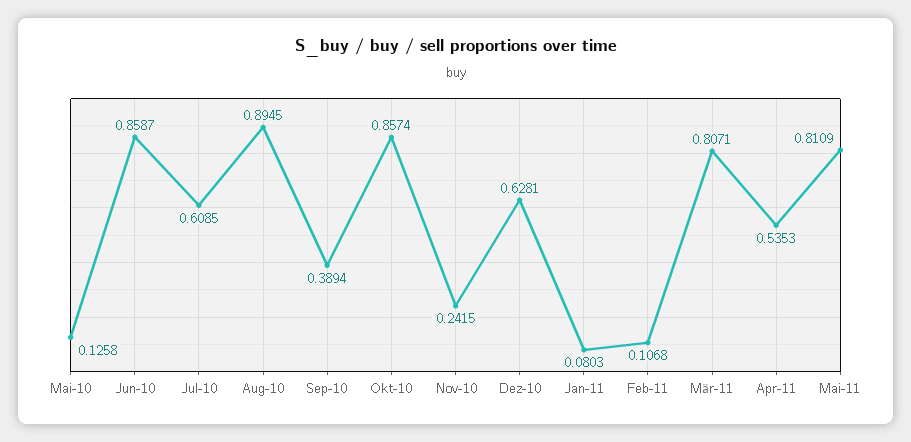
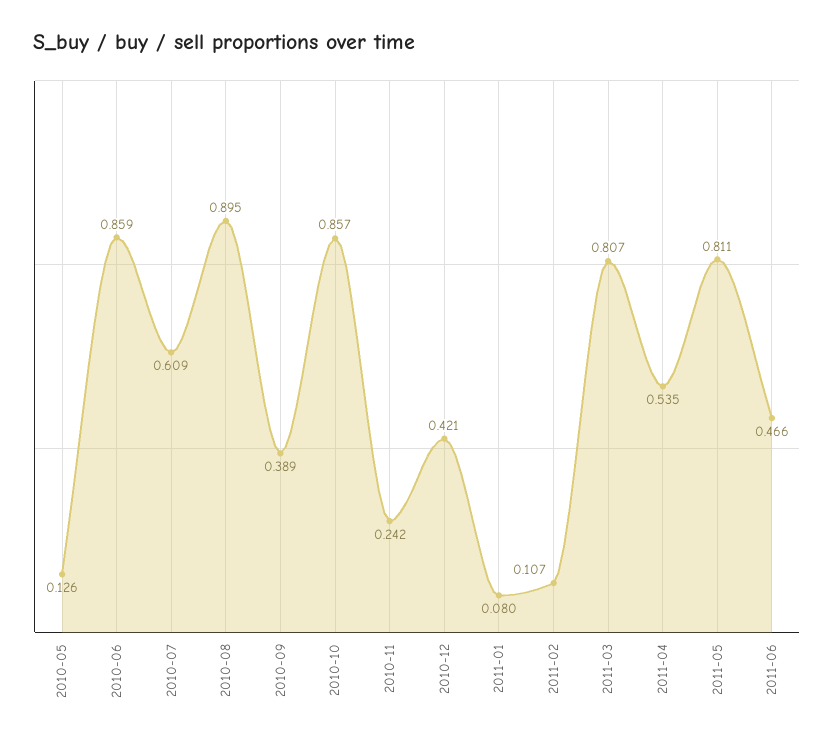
Dez-10: 0.6281 -> 0.421
2011-06: none -> 0.466

